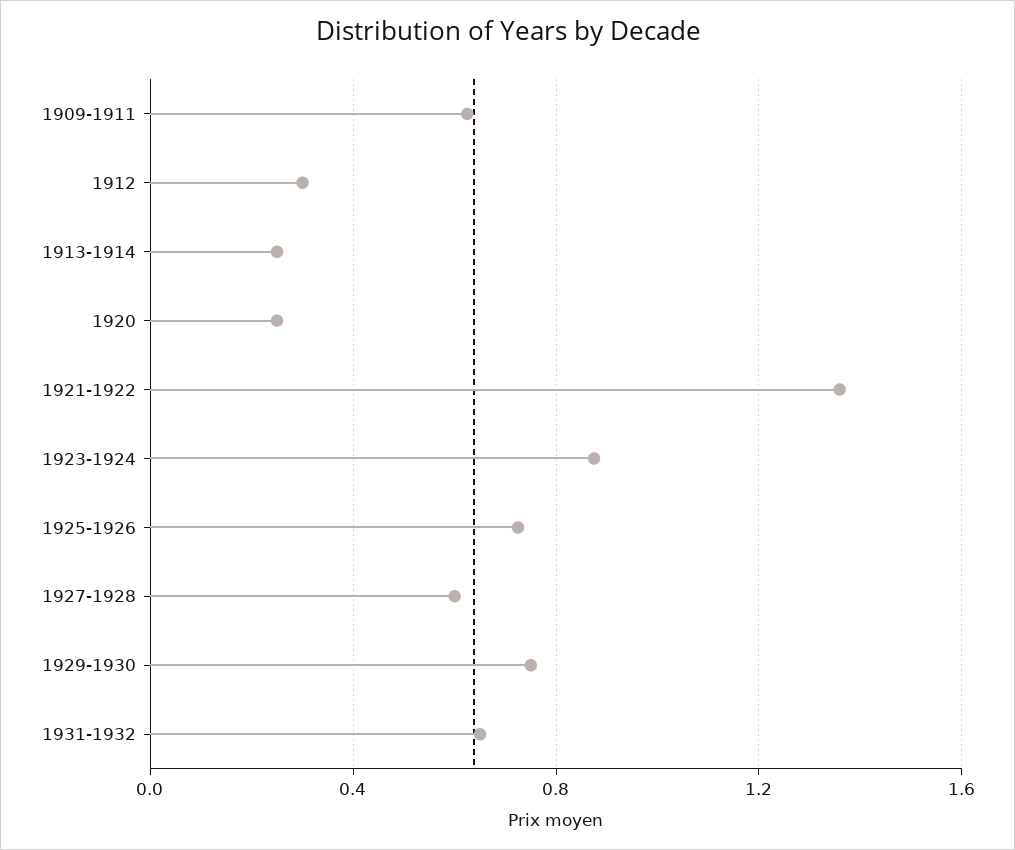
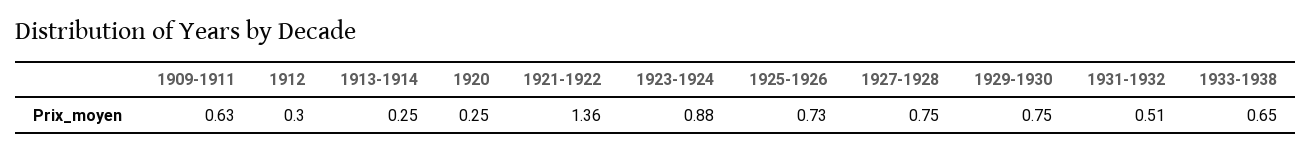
1927-1928: 0.6 -> 0.75
1931-1932: 0.65 -> 0.51
1933-1938: none -> 0.65

